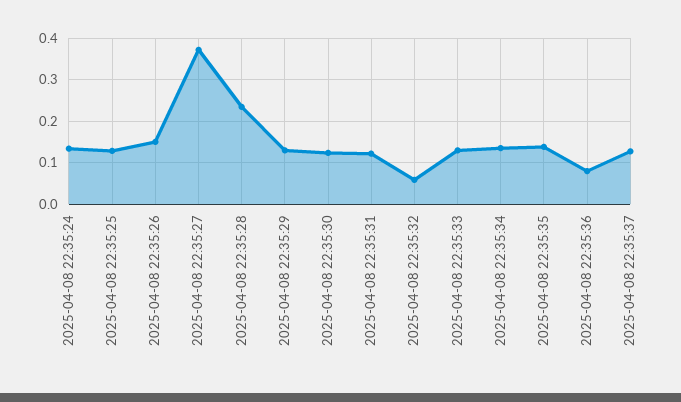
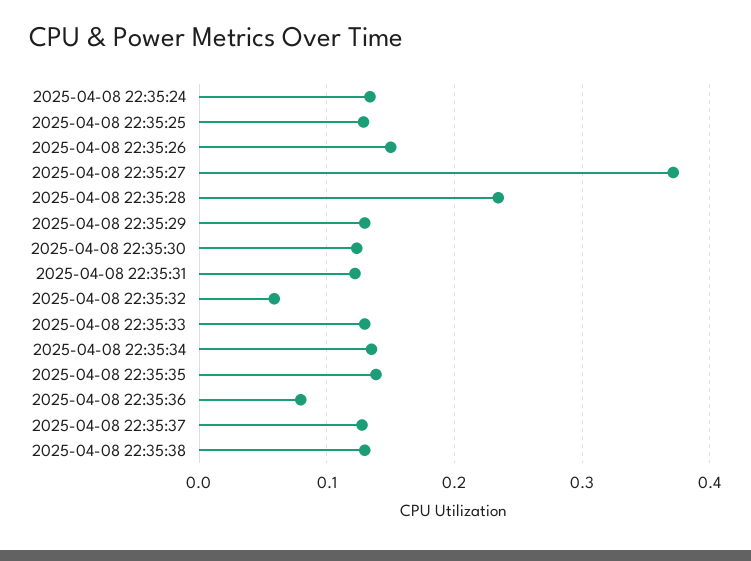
2025-04-08 22:35:38: none -> 0.13

